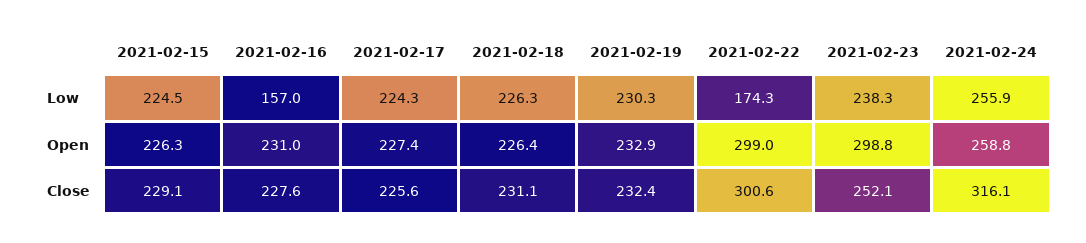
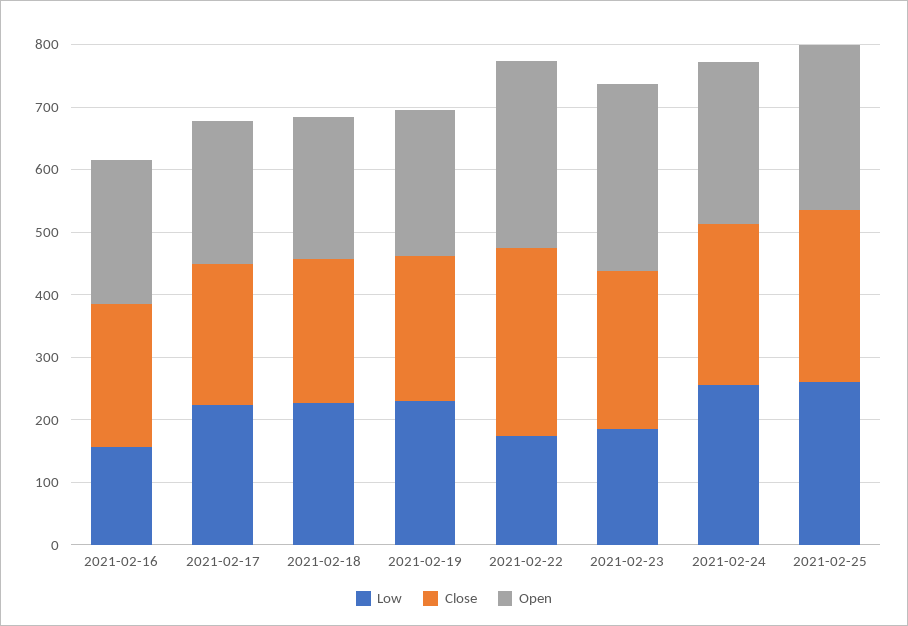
Low, 2021-02-15: 224.5 -> none
Low, 2021-02-23: 238.3 -> 180
Open, 2021-02-15: 226.3 -> none
Close, 2021-02-15: 229.1 -> none
Close, 2021-02-24: 316.1 -> 260
Low, 2021-02-25: none -> 260
Close, 2021-02-25: none -> 280
Open, 2021-02-25: none -> 260

